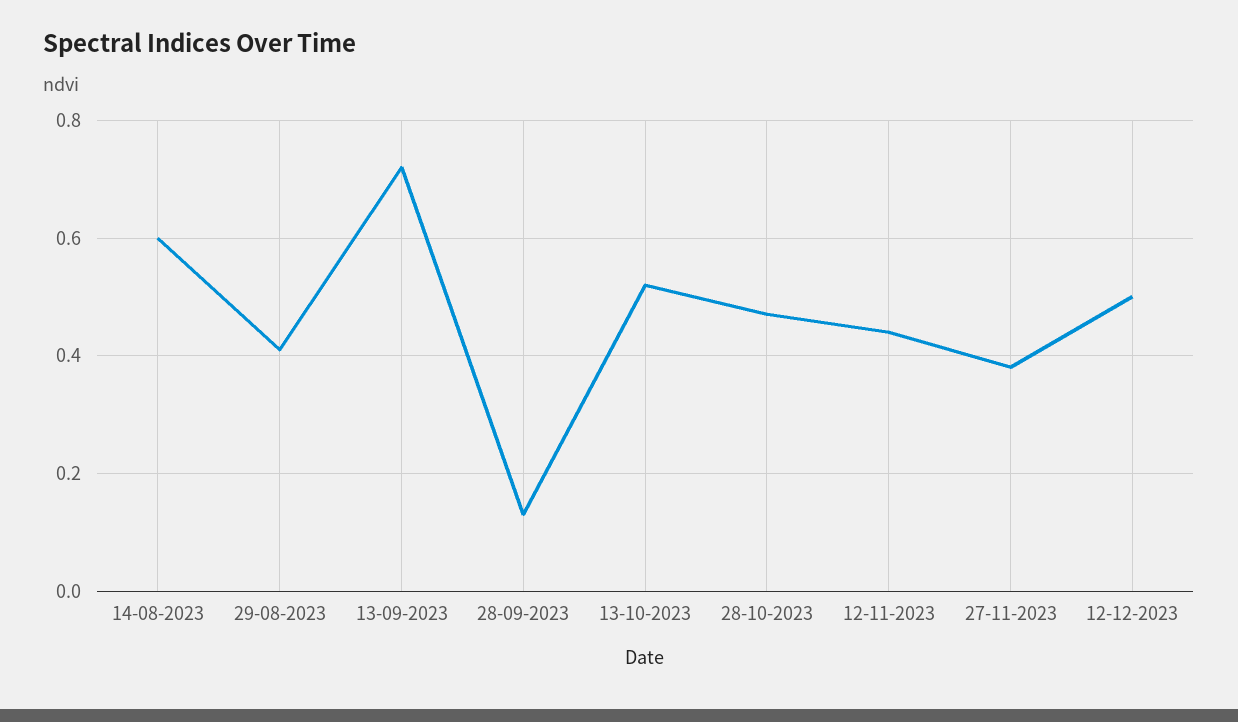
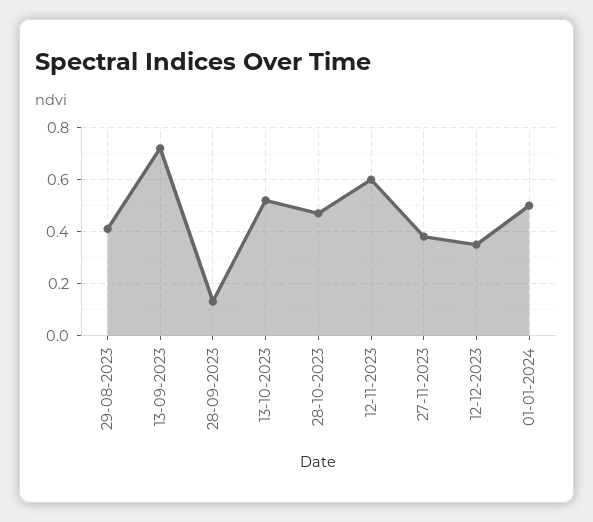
14-08-2023: 0.6 -> none
12-11-2023: 0.45 -> 0.6
12-12-2023: 0.5 -> 0.35
01-01-2024: none -> 0.5

